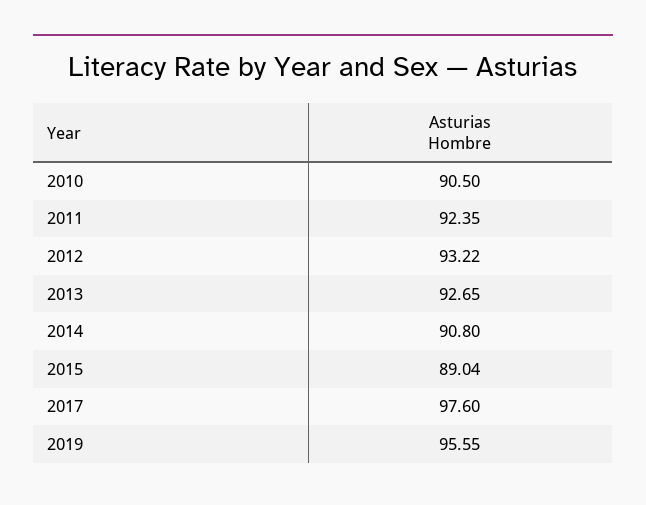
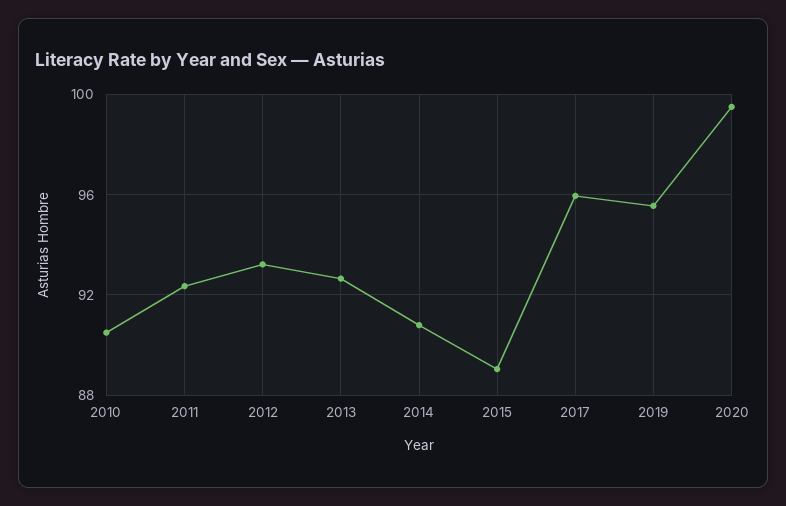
2017: 97.6 -> 96
2020: none -> 99.5

